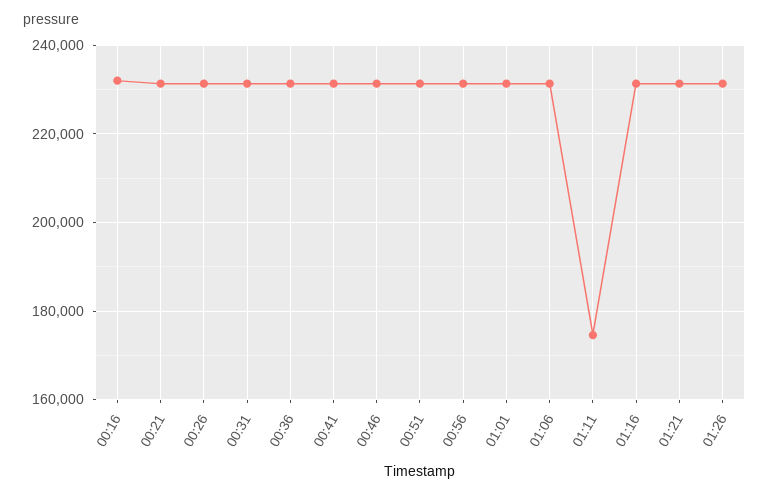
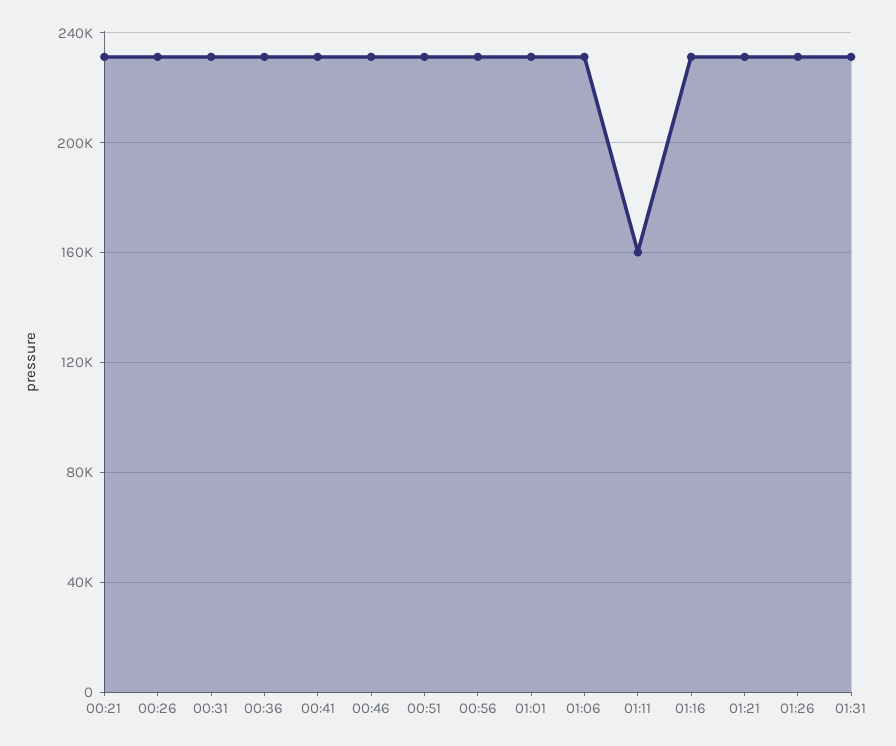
00:16: 232000 -> none
01:11: 174000 -> 160000
01:31: none -> 230000

